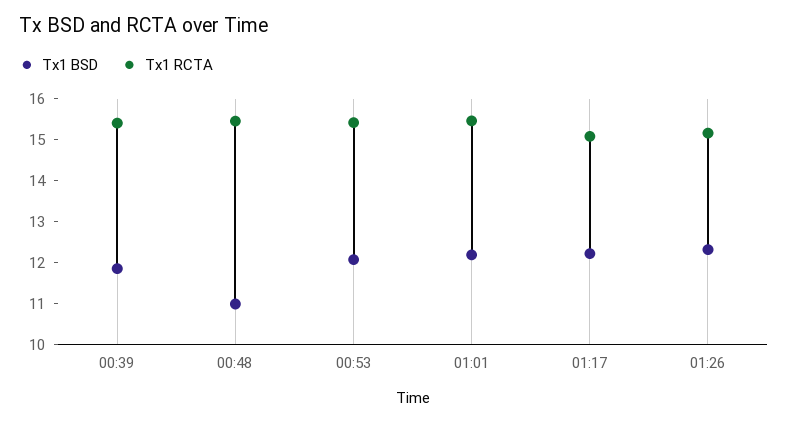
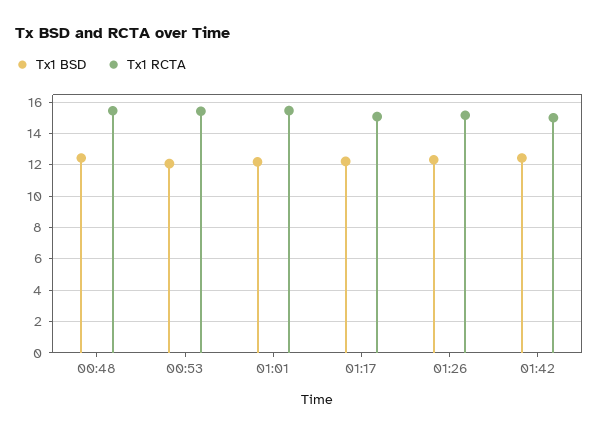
Tx1 BSD, 00:39: 11.8 -> none
Tx1 RCTA, 00:39: 15.4 -> none
Tx1 BSD, 00:48: 11 -> 12.5
Tx1 BSD, 01:42: none -> 12.5
Tx1 RCTA, 01:42: none -> 15

